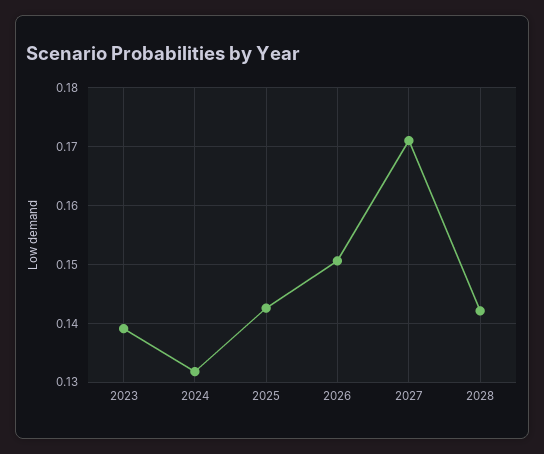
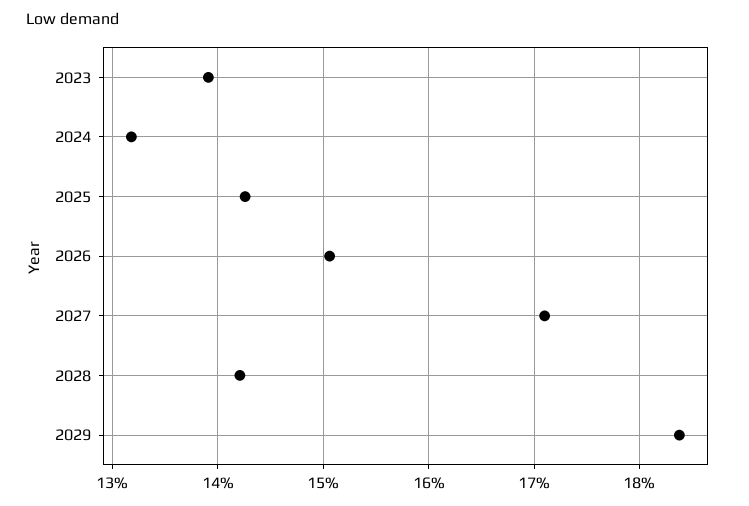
2029: none -> 0.184

